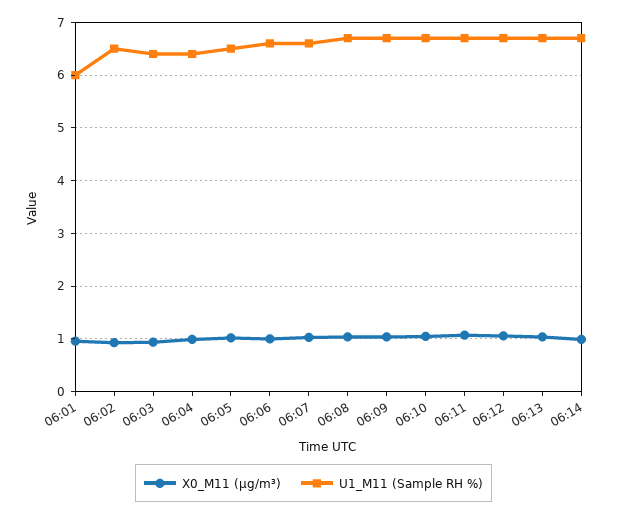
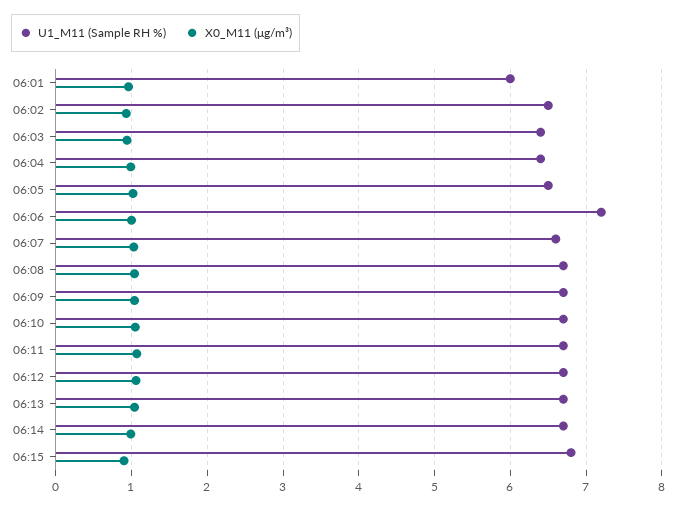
U1_M11 (Sample RH %), 06:06: 6.6 -> 7.2
U1_M11 (Sample RH %), 06:15: none -> 6.8
X0_M11 (μg/m³), 06:15: none -> 0.9

